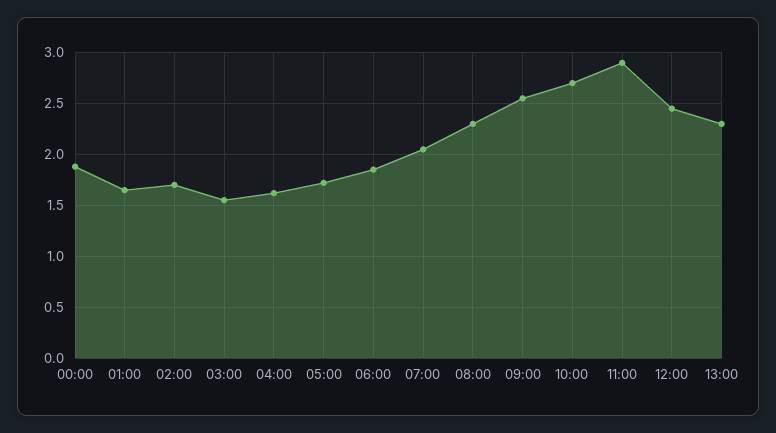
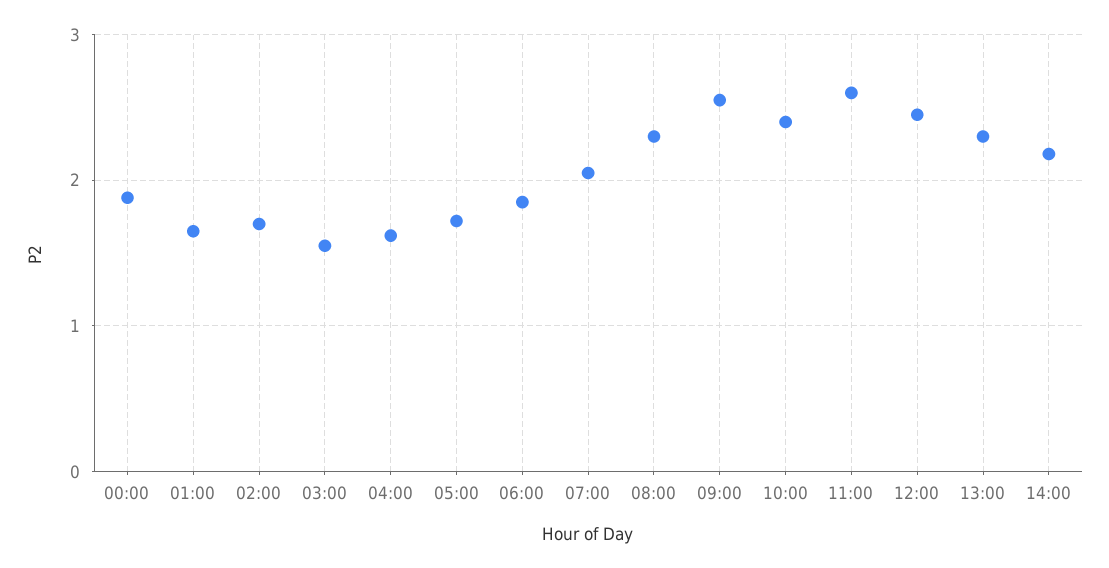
10:00: 2.7 -> 2.4
11:00: 2.9 -> 2.6
14:00: none -> 2.2

